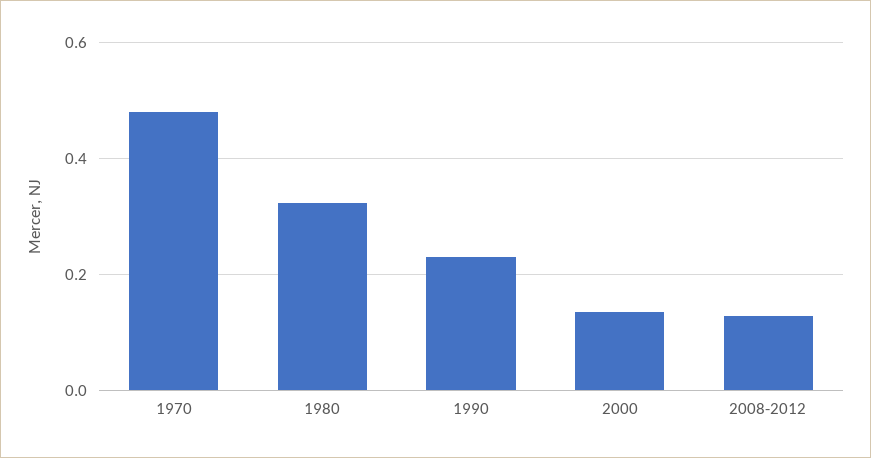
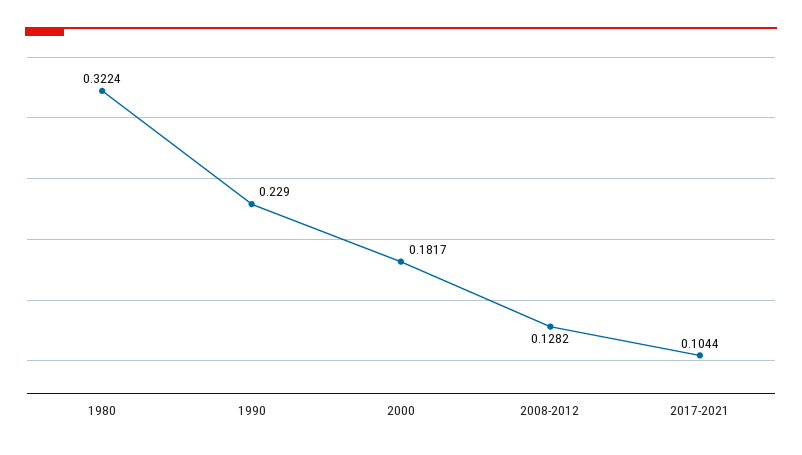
1970: 0.48 -> none
2000: 0.14 -> 0.1817
2017-2021: none -> 0.1044

